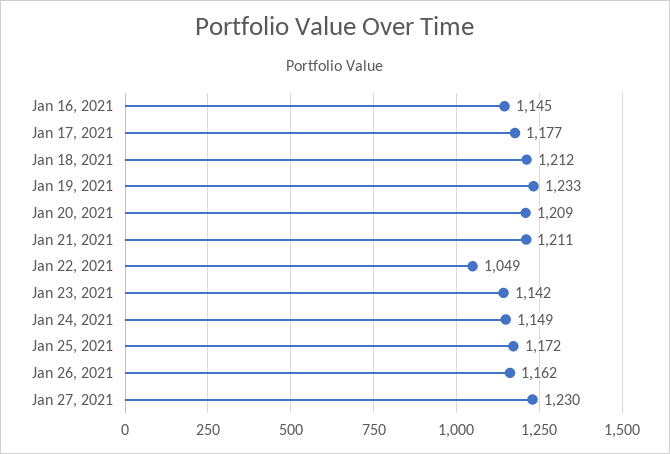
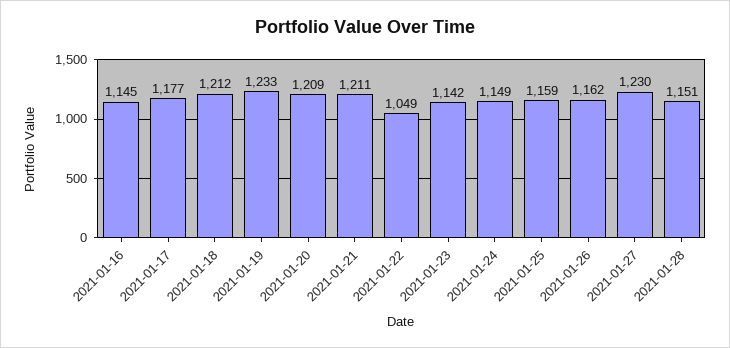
Jan 25, 2021: 1172 -> 1159
2021-01-28: none -> 1151

